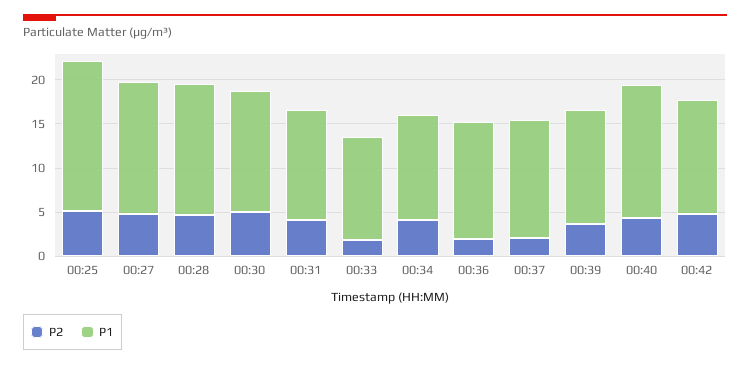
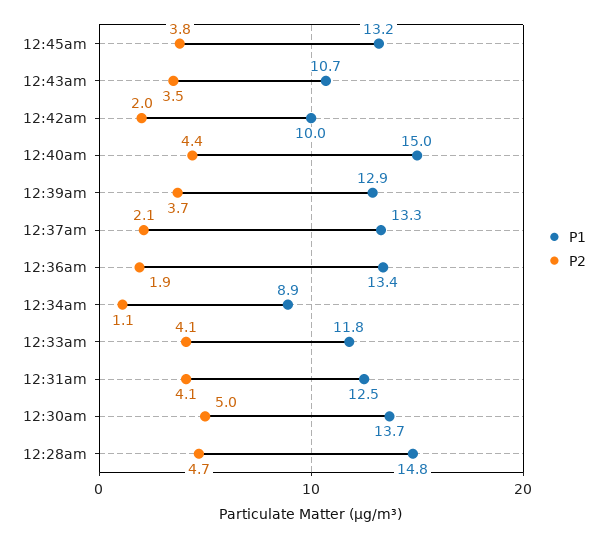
P2, 00:25: 5 -> none
P1, 00:25: 17 -> none
P2, 00:27: 5 -> none
P1, 00:27: 15 -> none
P2, 00:33: 2 -> 4.1
P2, 00:34: 4 -> 1.1
P1, 00:34: 12 -> 8.9
P2, 00:42: 5 -> 2
P1, 00:42: 13 -> 10
P1, 12:45am: none -> 13.2
P2, 12:45am: none -> 3.8
P1, 12:43am: none -> 10.7
P2, 12:43am: none -> 3.5

